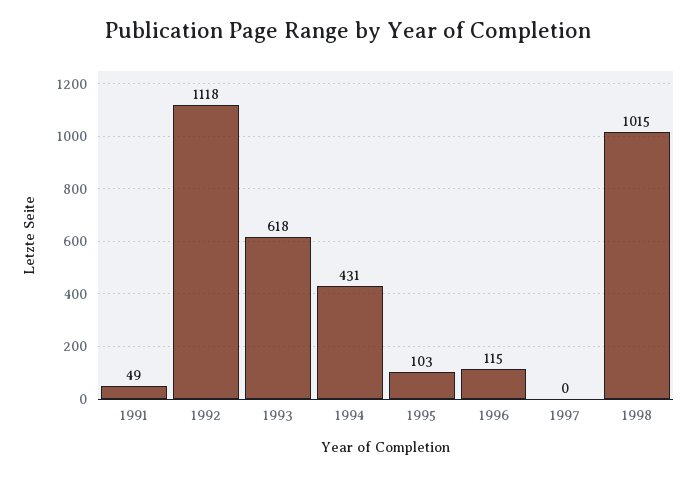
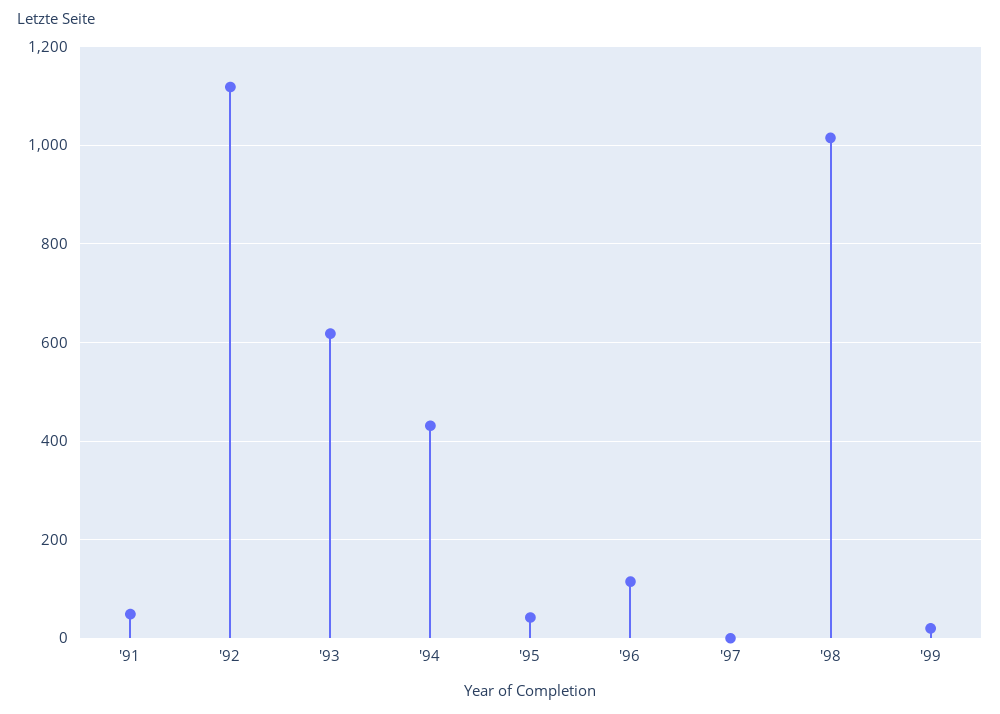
1995: 103 -> 40
'99: none -> 20

